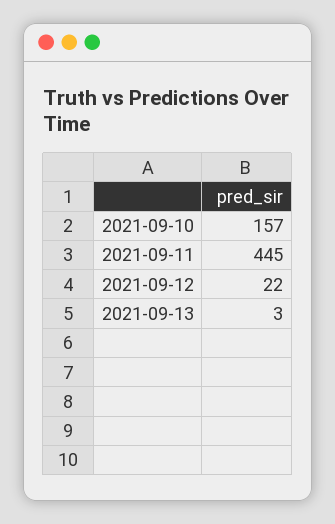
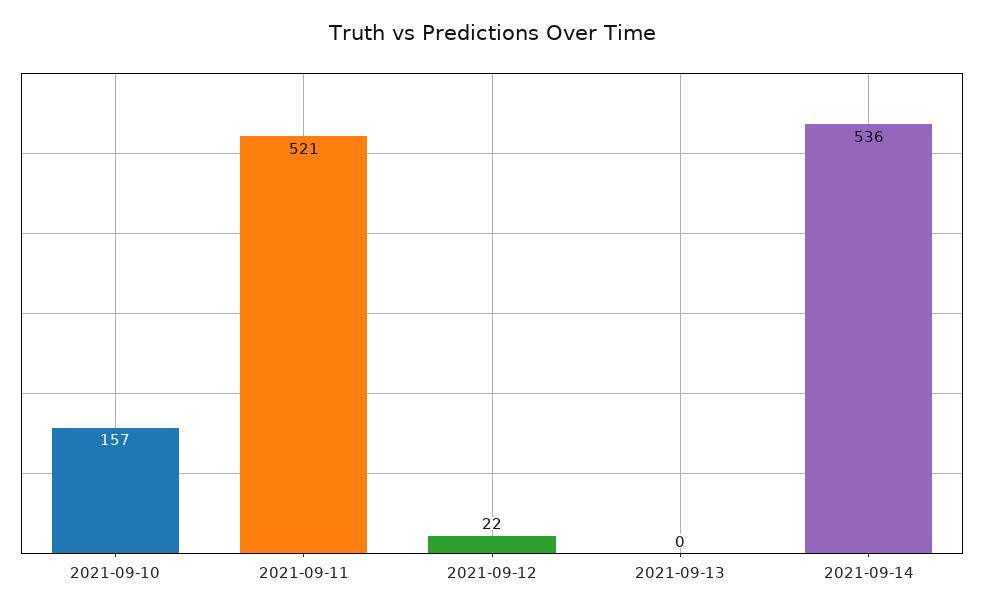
2021-09-11: 445 -> 521
2021-09-13: 3 -> 0
2021-09-14: none -> 536

